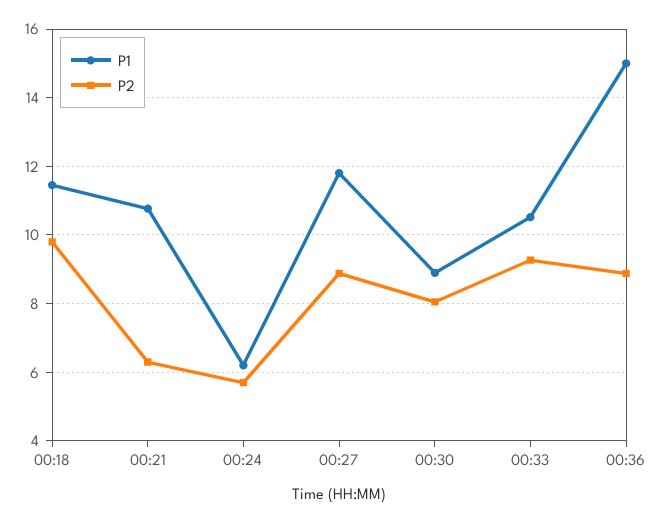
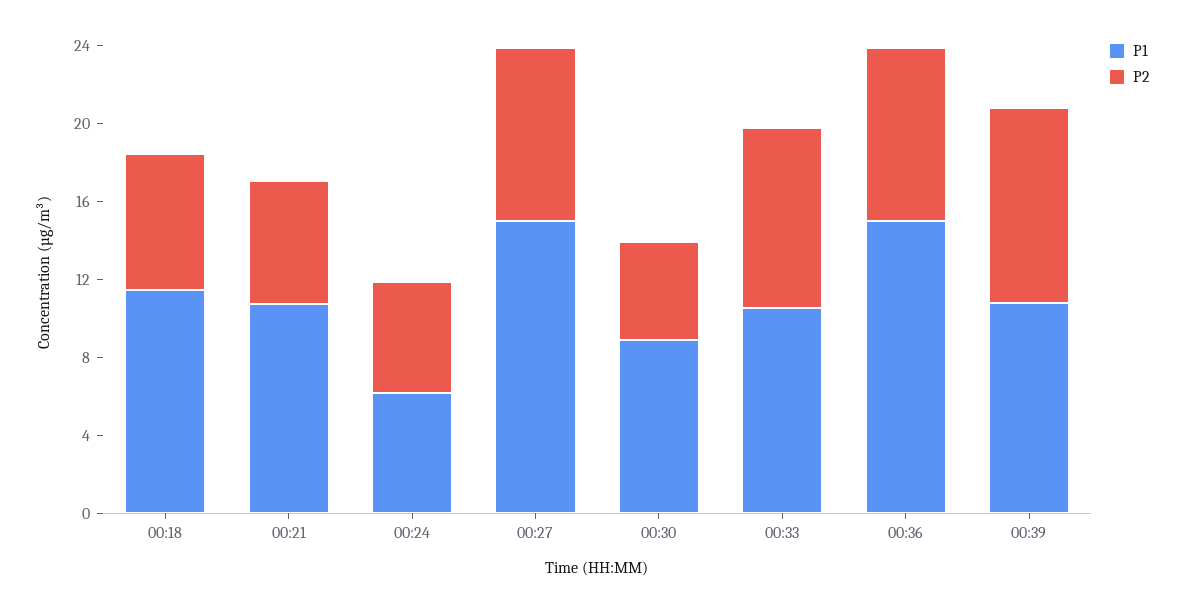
P2, 00:18: 9.8 -> 7
P1, 00:27: 11.8 -> 15
P2, 00:30: 8 -> 5
P1, 00:39: none -> 11
P2, 00:39: none -> 10

